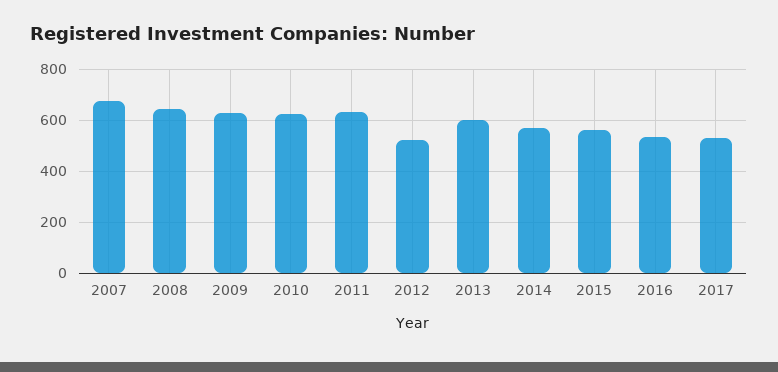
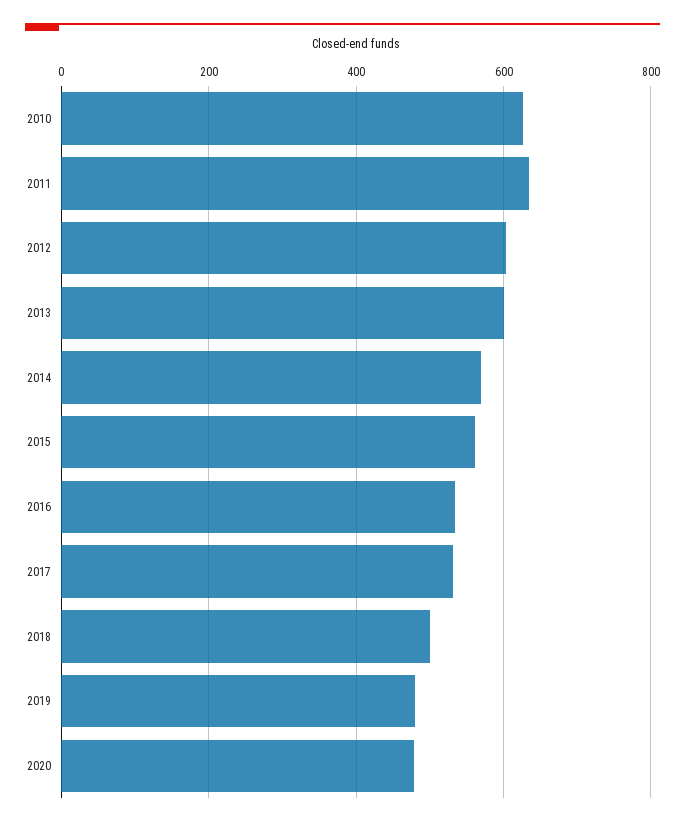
2007: 675 -> none
2008: 650 -> none
2009: 625 -> none
2012: 525 -> 600
2018: none -> 500
2019: none -> 480
2020: none -> 480

